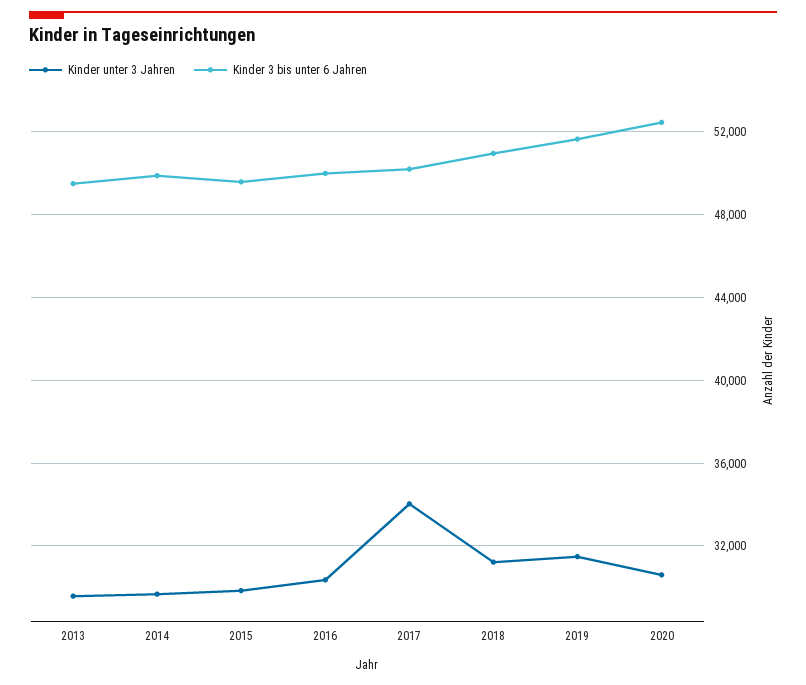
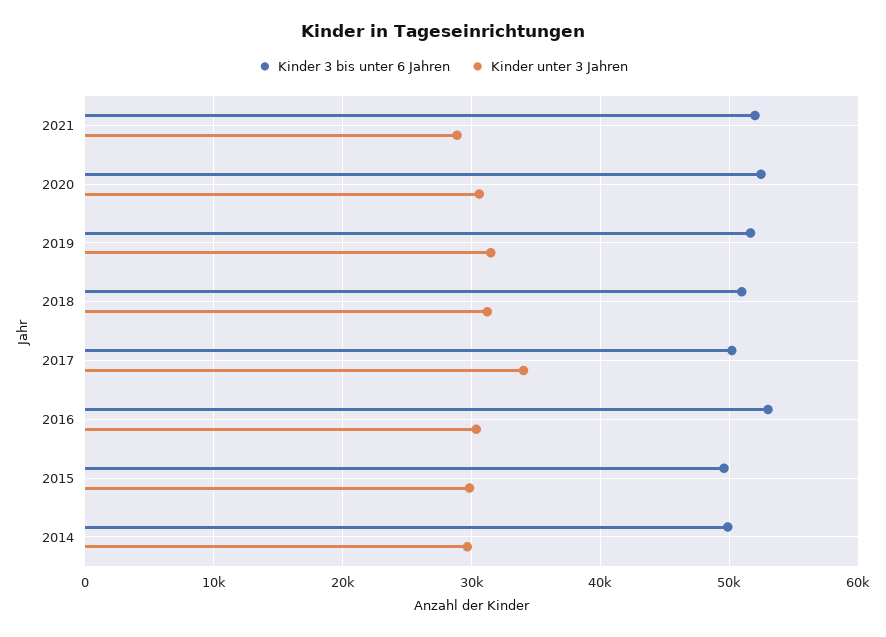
Kinder unter 3 Jahren, 2013: 29500 -> none
Kinder 3 bis unter 6 Jahren, 2013: 49500 -> none
Kinder 3 bis unter 6 Jahren, 2016: 50000 -> 53000
Kinder 3 bis unter 6 Jahren, 2021: none -> 52000
Kinder unter 3 Jahren, 2021: none -> 29000

